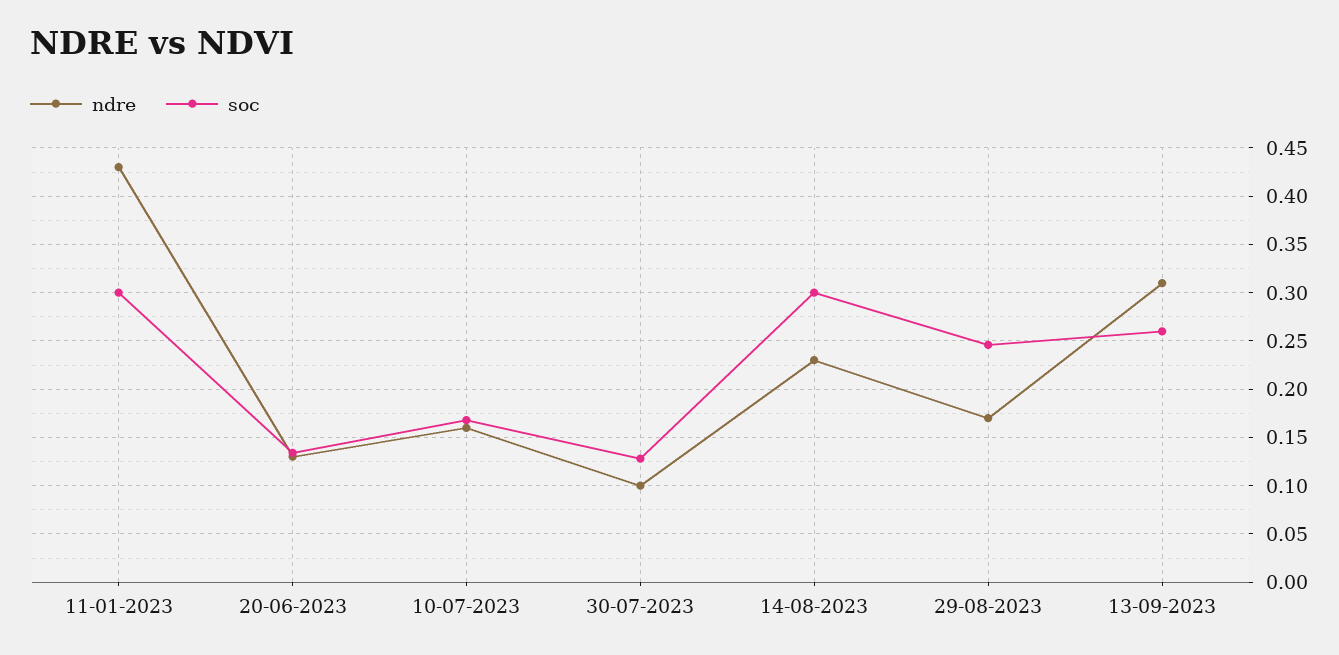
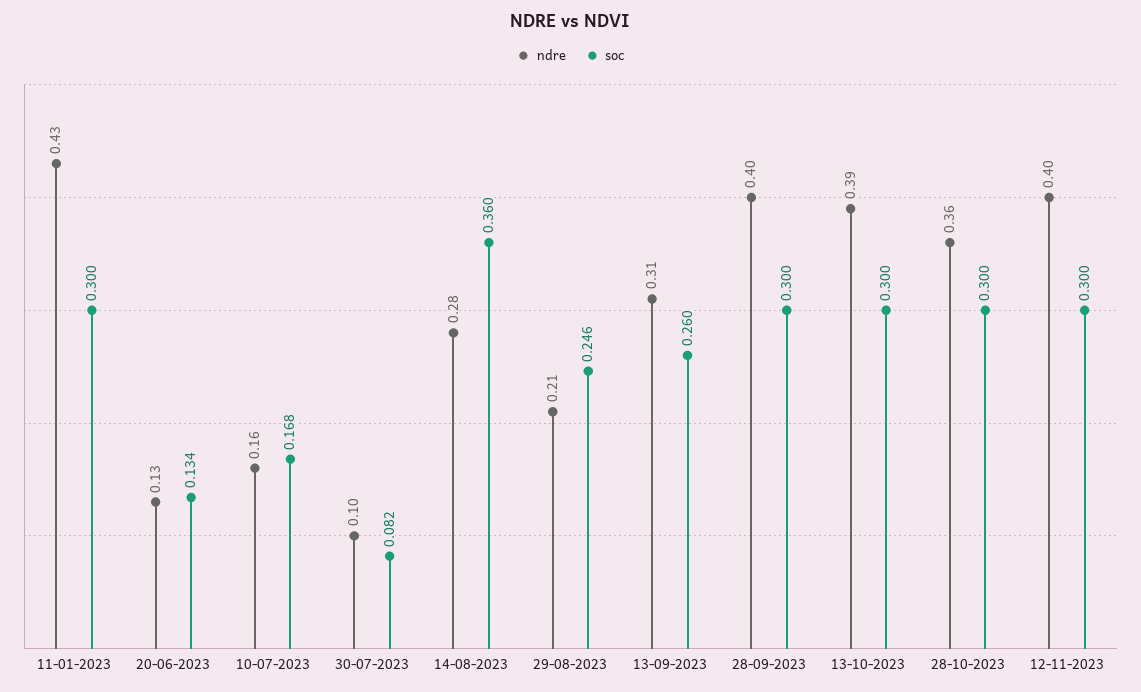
soc, 30-07-2023: 0.13 -> 0.082
ndre, 14-08-2023: 0.23 -> 0.28
soc, 14-08-2023: 0.3 -> 0.36
ndre, 29-08-2023: 0.17 -> 0.21
ndre, 28-09-2023: none -> 0.4
soc, 28-09-2023: none -> 0.3
ndre, 13-10-2023: none -> 0.39
soc, 13-10-2023: none -> 0.3
ndre, 28-10-2023: none -> 0.36
soc, 28-10-2023: none -> 0.3
ndre, 12-11-2023: none -> 0.4
soc, 12-11-2023: none -> 0.3

